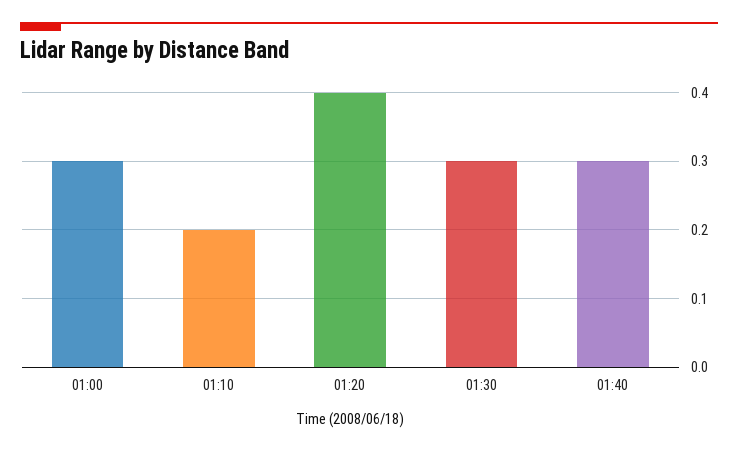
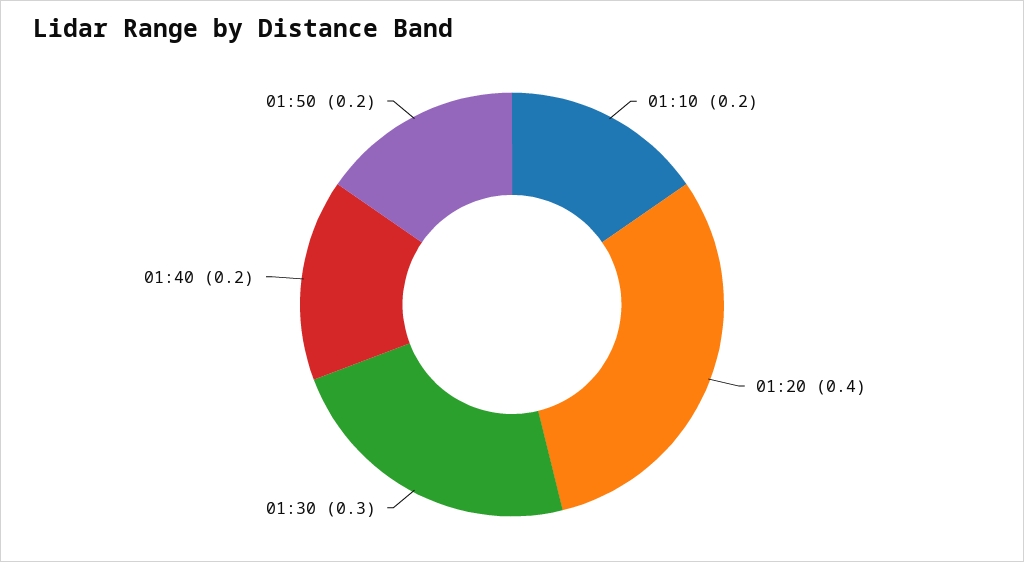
01:00: 0.3 -> none
01:40: 0.3 -> 0.2
01:50: none -> 0.2

